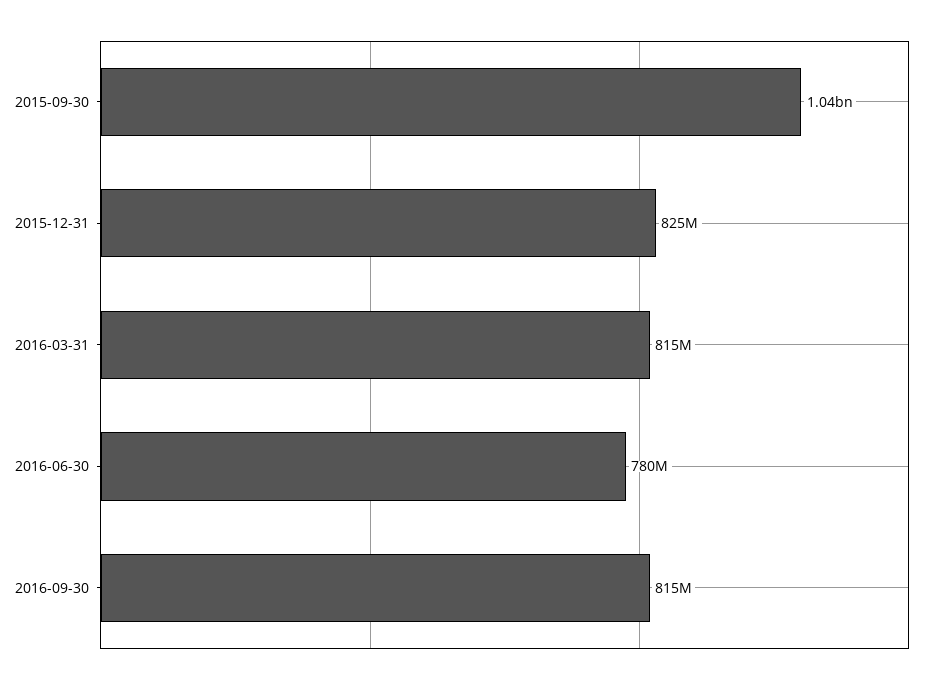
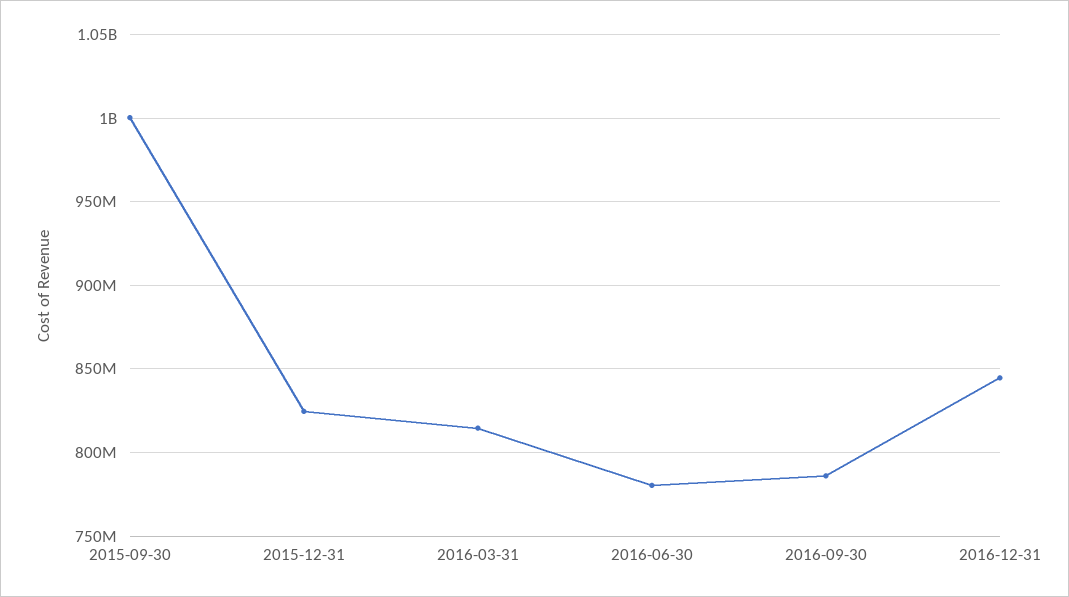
2015-09-30: 1040000000 -> 1000000000
2016-09-30: 815000000 -> 785000000
2016-12-31: none -> 845000000

